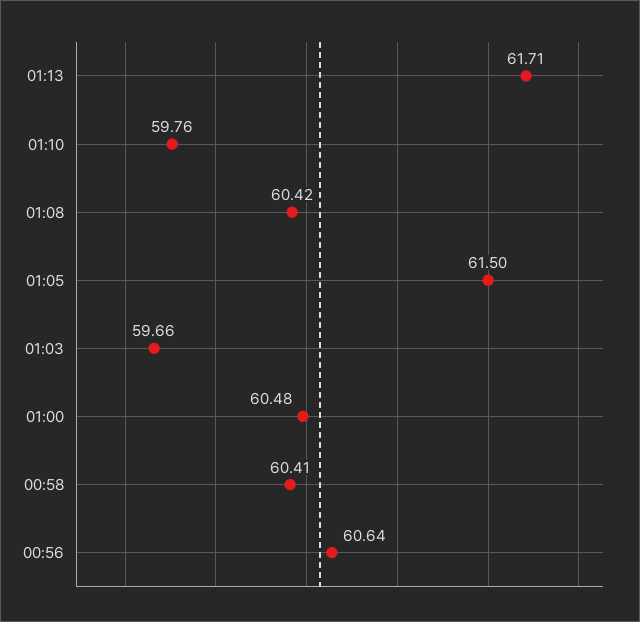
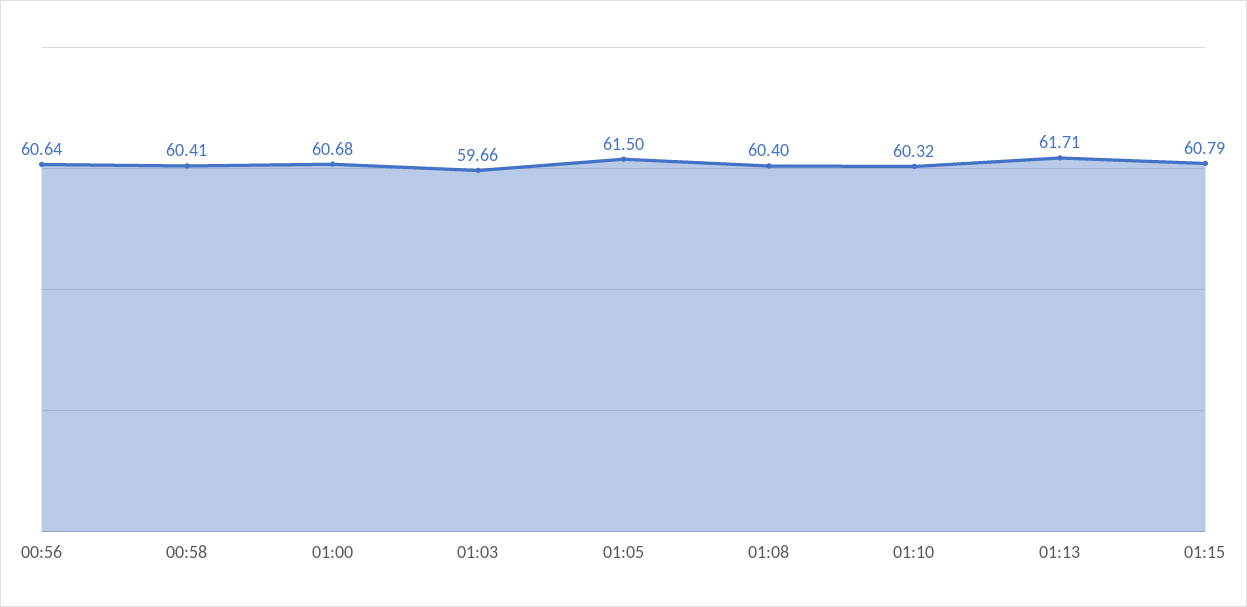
01:10: 59.76 -> 60.32
01:08: 60.42 -> 60.4
01:00: 60.48 -> 60.68
01:15: none -> 60.79

